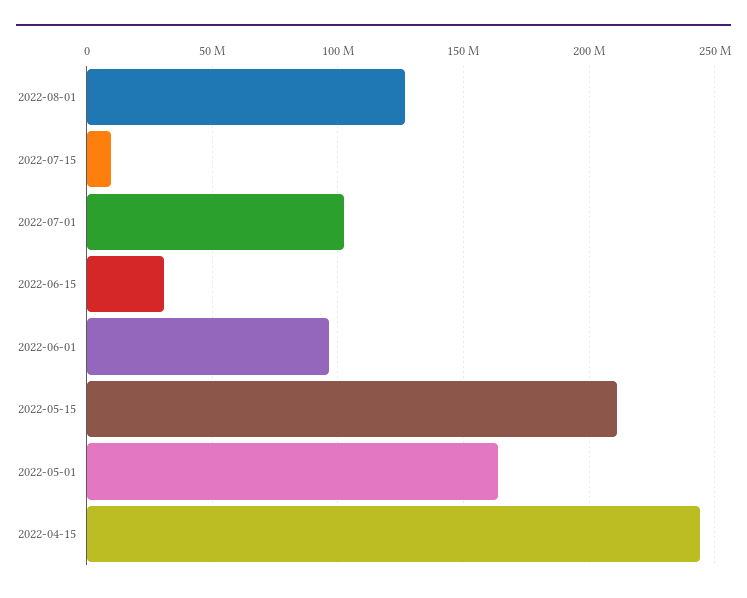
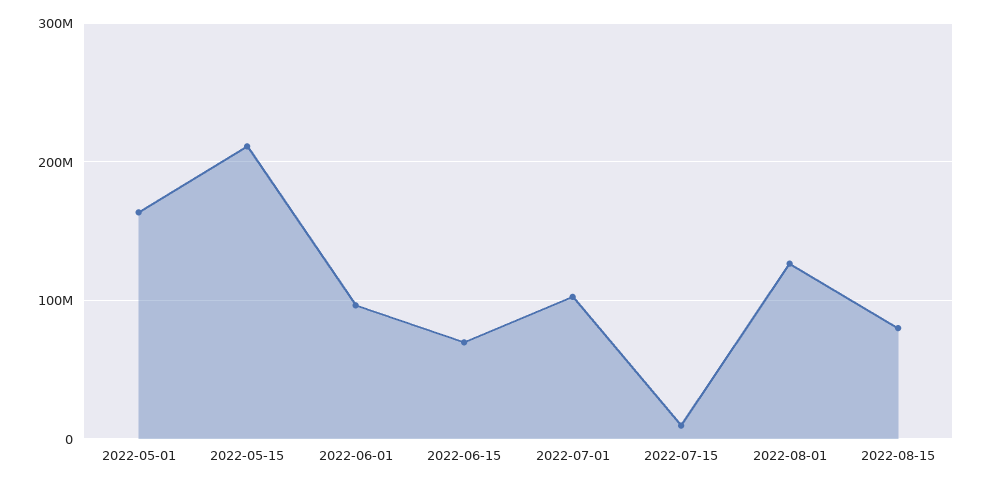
2022-06-15: 30000000 -> 70000000
2022-04-15: 245000000 -> none
2022-08-15: none -> 80000000

